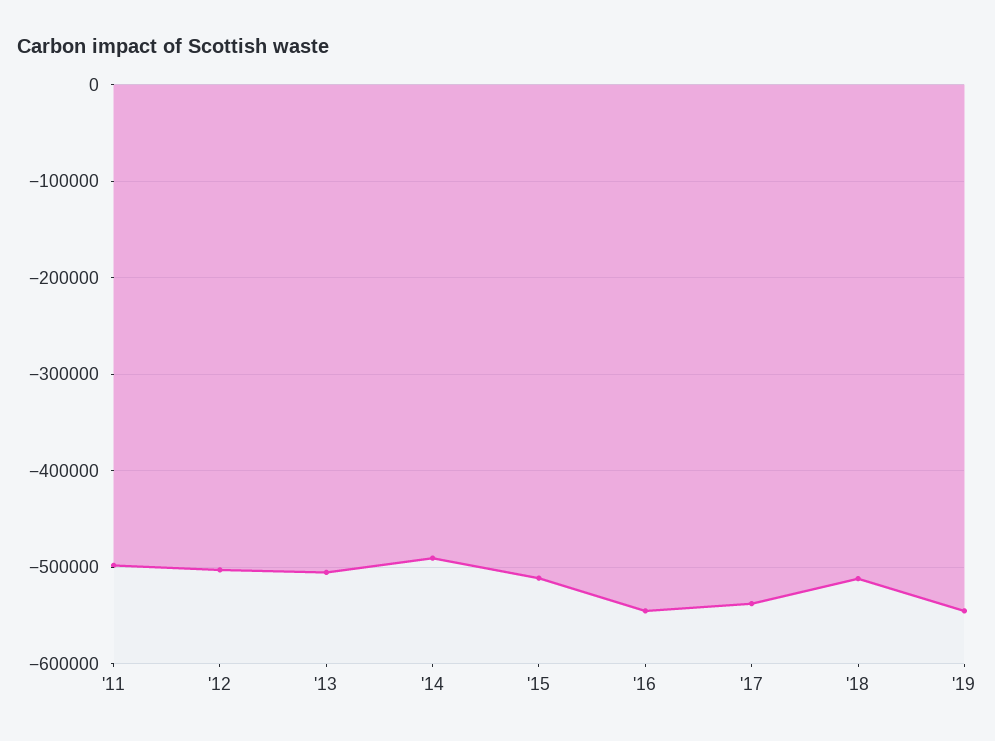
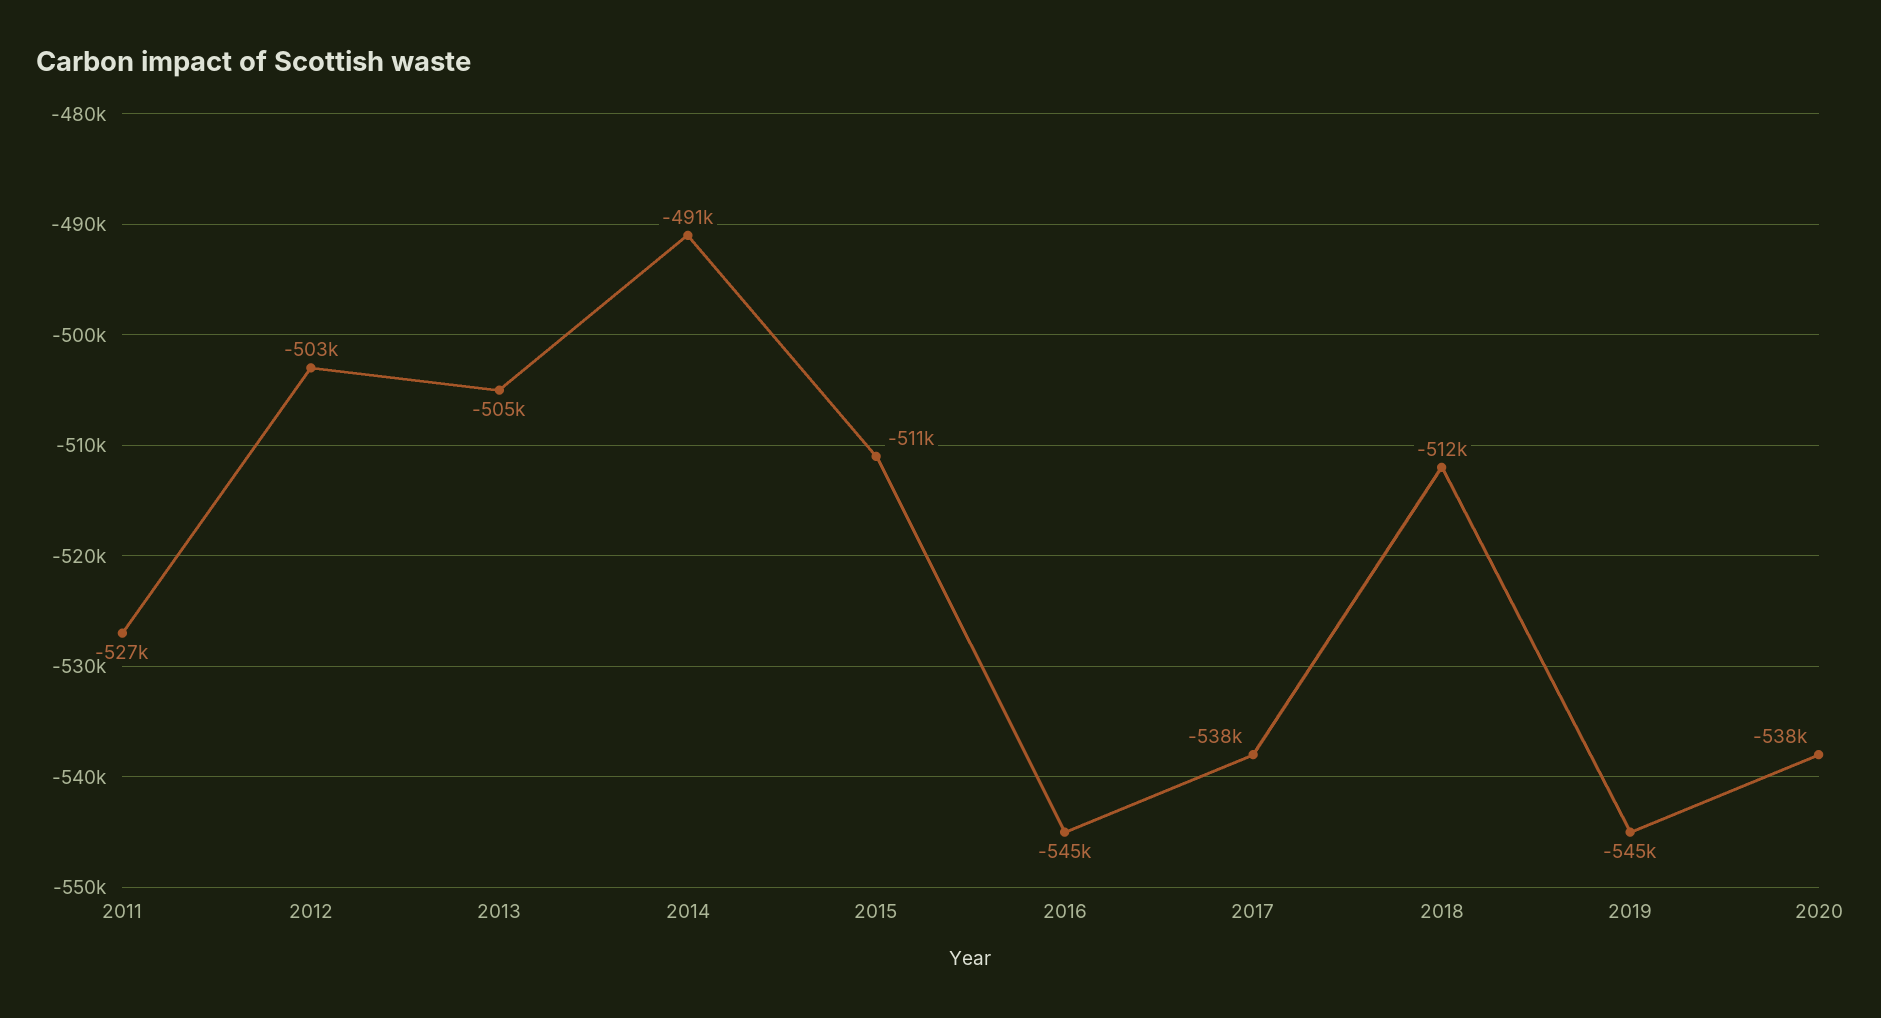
'11: -500000 -> -527000
2020: none -> -538000

